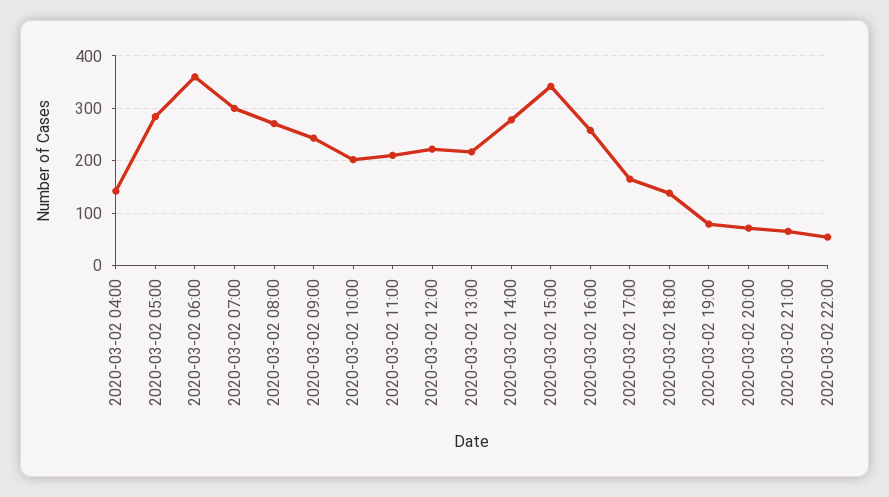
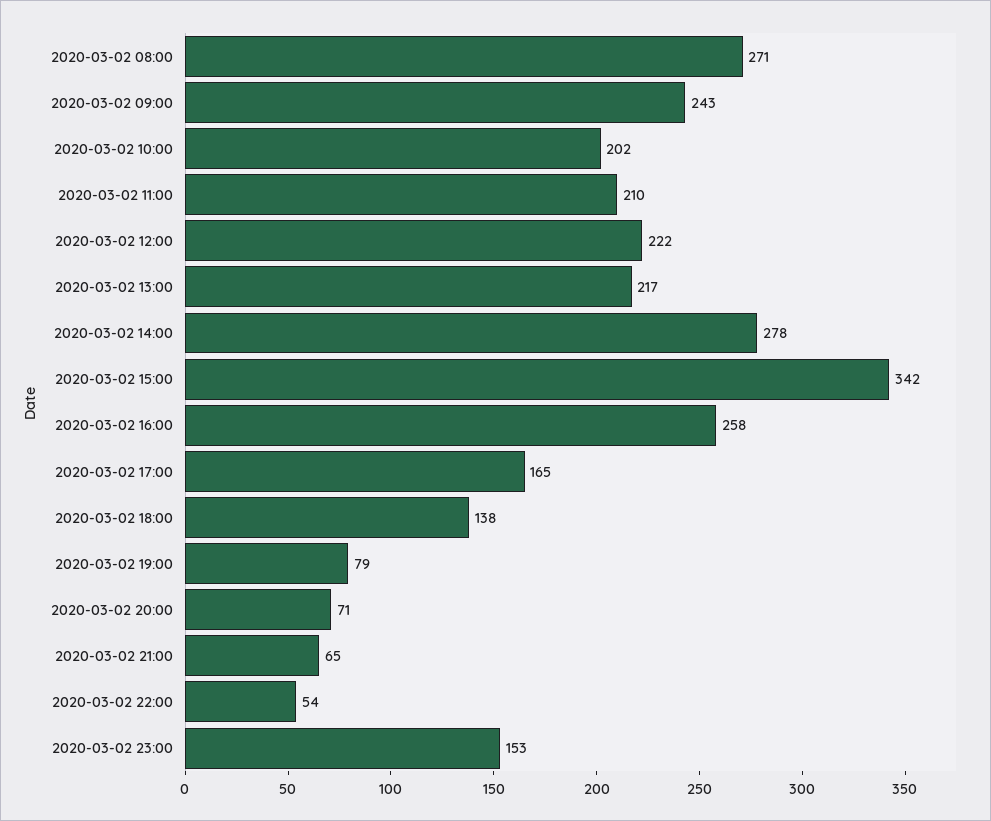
2020-03-02 04:00: 140 -> none
2020-03-02 05:00: 280 -> none
2020-03-02 06:00: 360 -> none
2020-03-02 07:00: 300 -> none
2020-03-02 23:00: none -> 153

